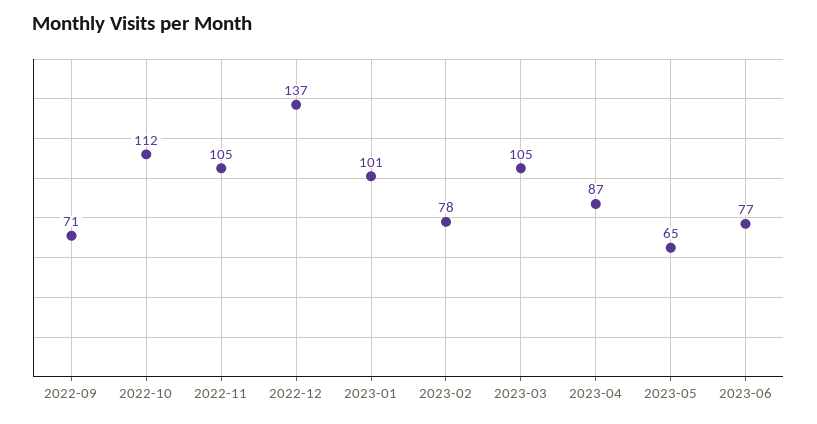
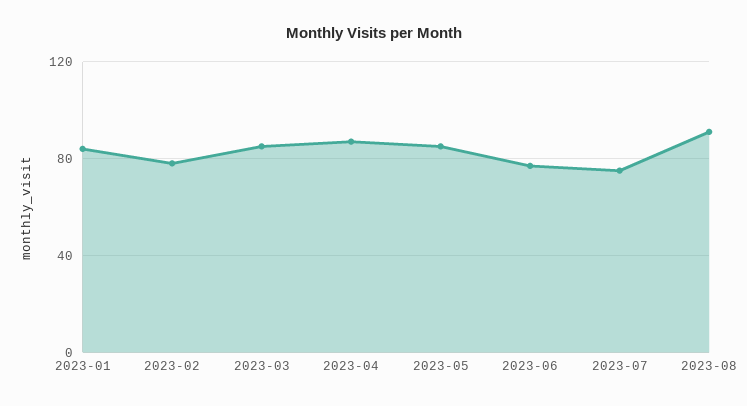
2022-09: 71 -> none
2022-10: 112 -> none
2022-11: 105 -> none
2022-12: 137 -> none
2023-01: 101 -> 85
2023-03: 105 -> 85
2023-05: 65 -> 85
2023-07: none -> 75
2023-08: none -> 90

